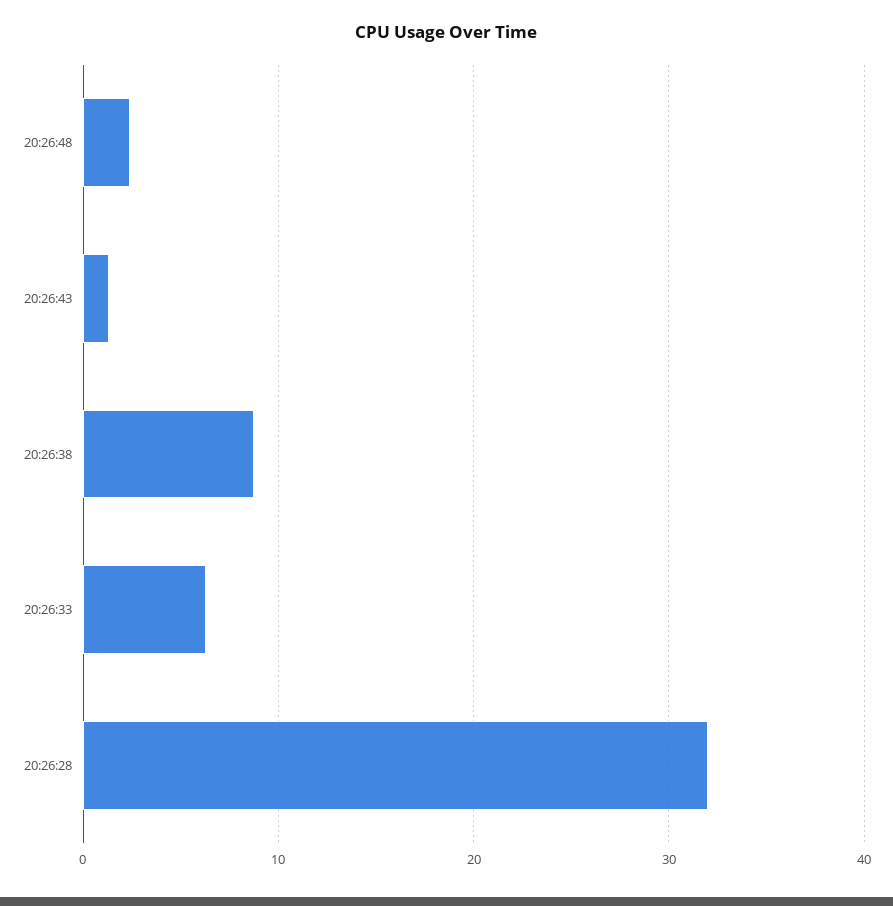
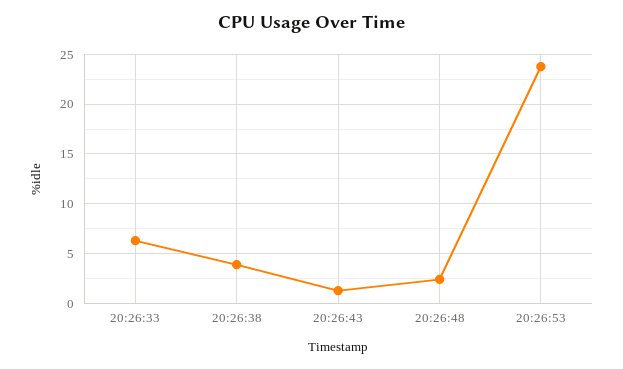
20:26:38: 9 -> 4
20:26:28: 32 -> none
20:26:53: none -> 24

